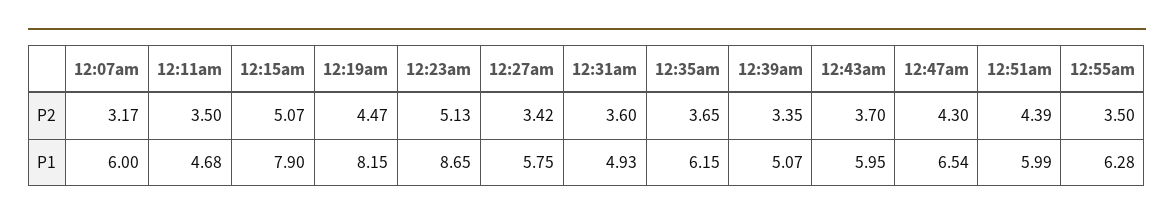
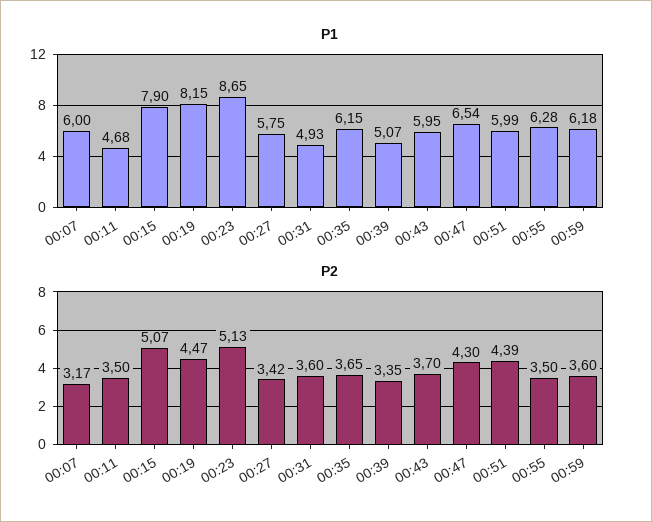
P1, 00:59: none -> 6.18
P2, 00:59: none -> 3.6

